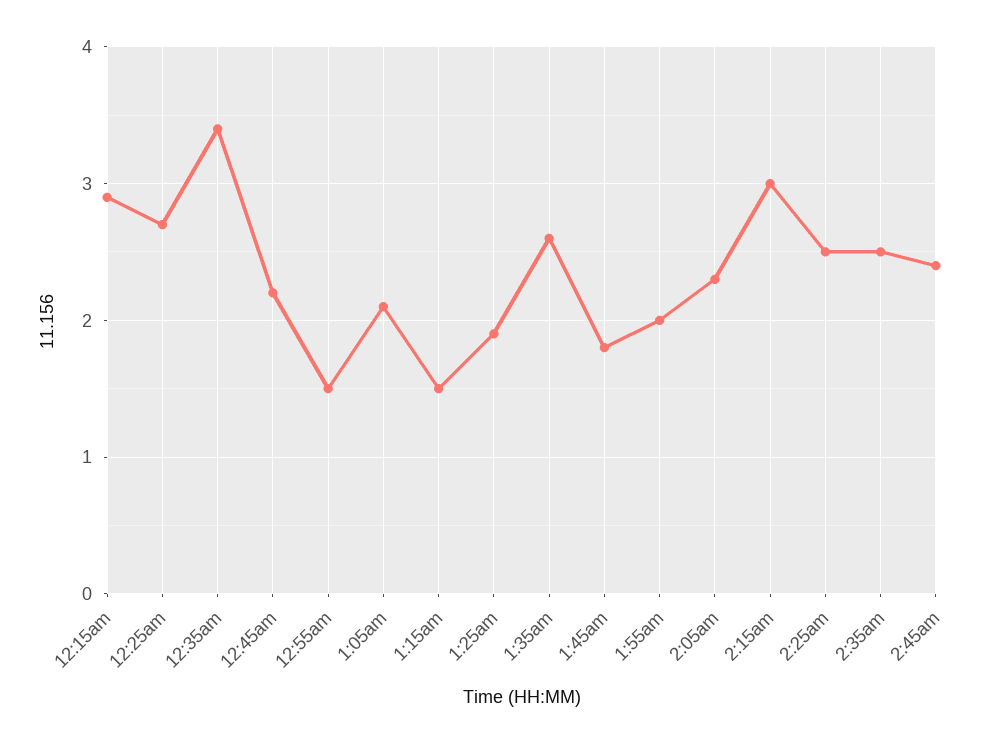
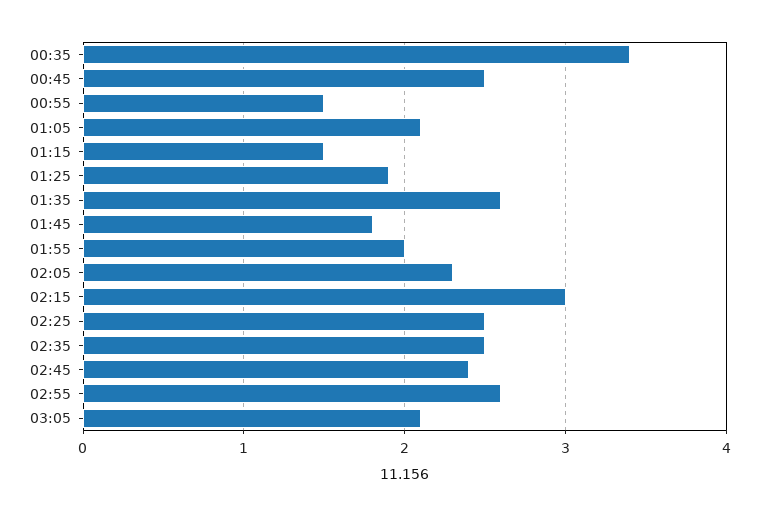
12:15am: 2.9 -> none
12:25am: 2.7 -> none
12:45am: 2.2 -> 2.5
02:55: none -> 2.6
03:05: none -> 2.1

